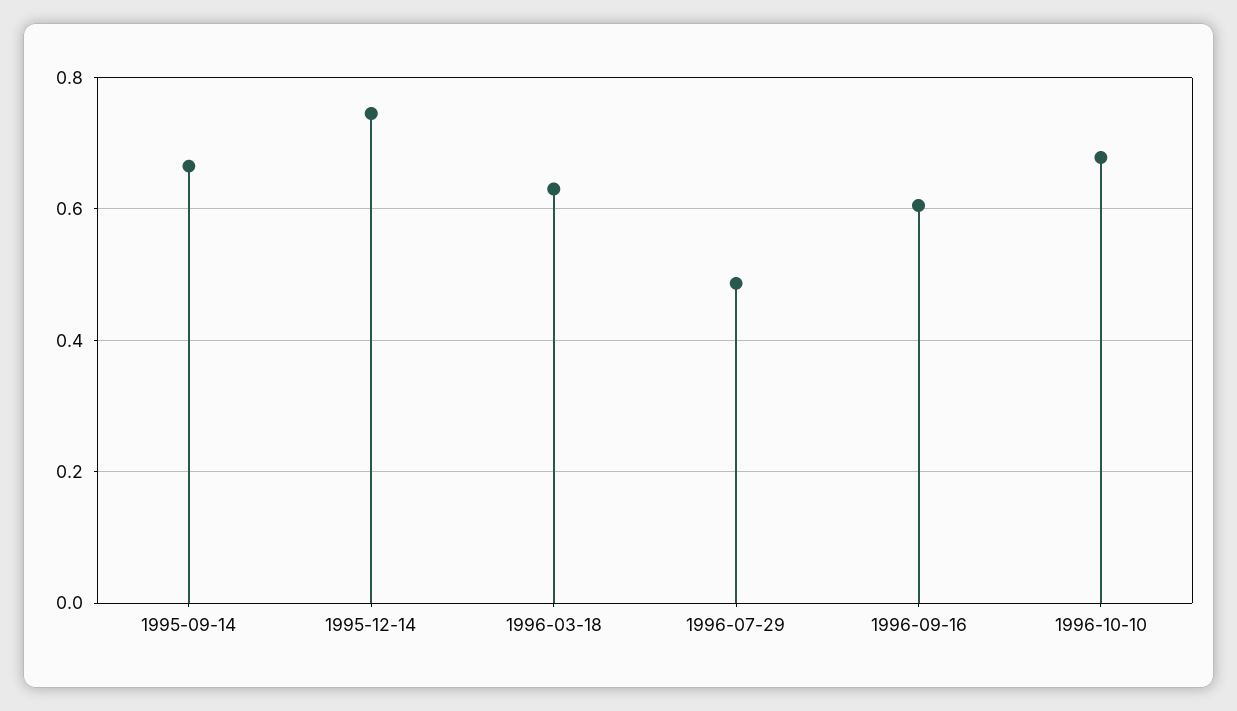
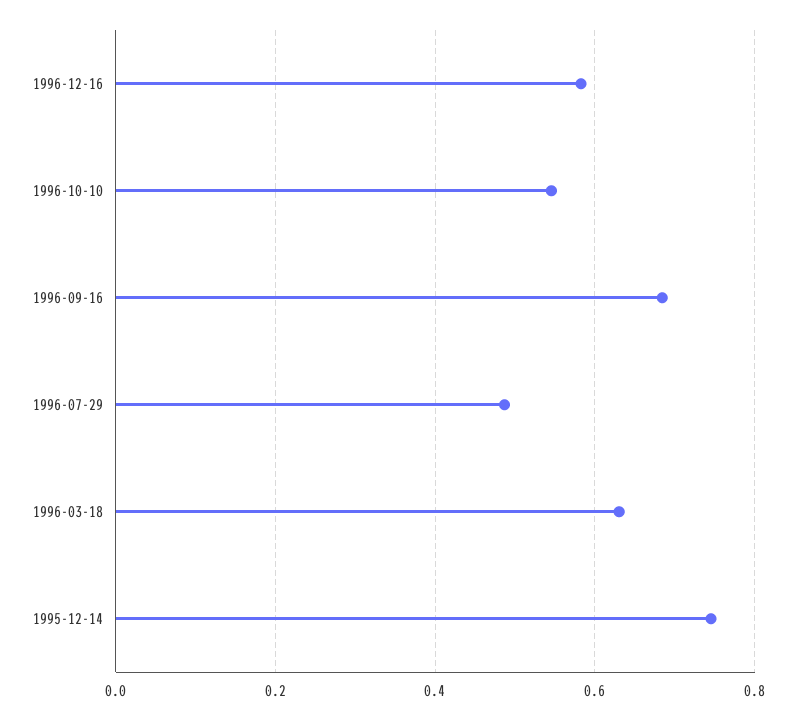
1995-09-14: 0.66 -> none
1996-09-16: 0.6 -> 0.68
1996-10-10: 0.68 -> 0.54
1996-12-16: none -> 0.58

